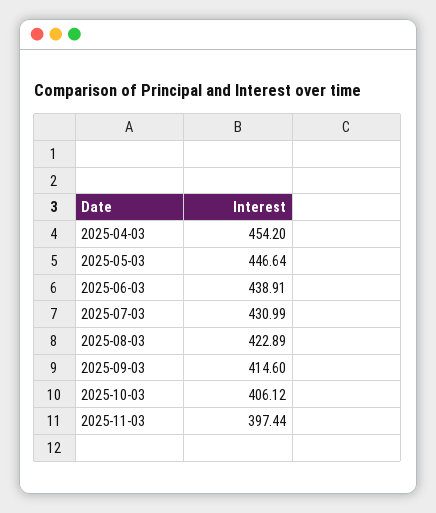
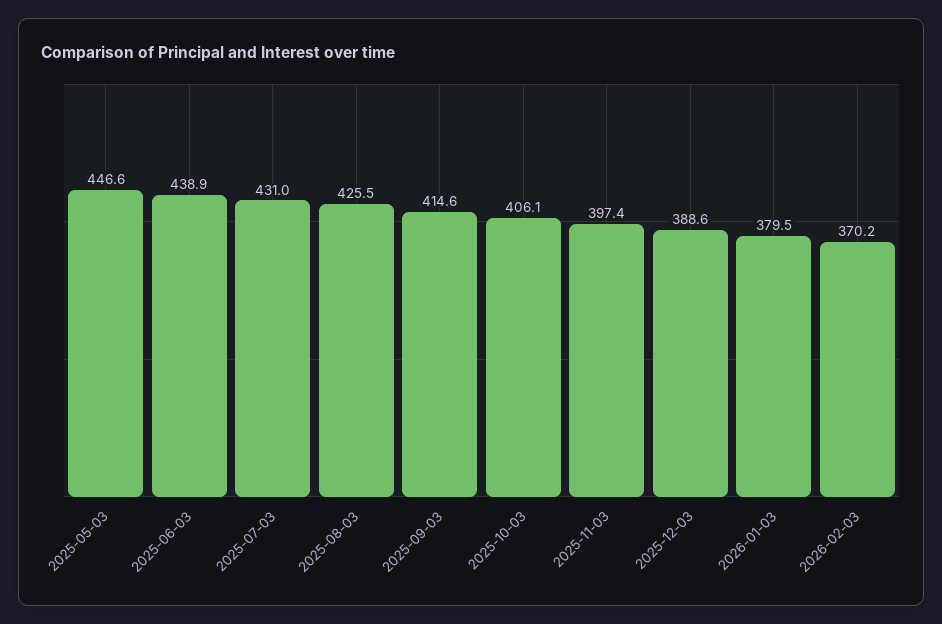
2025-04-03: 454.2 -> none
2025-08-03: 422.89 -> 425.5
2025-12-03: none -> 388.6
2026-01-03: none -> 379.5
2026-02-03: none -> 370.2

